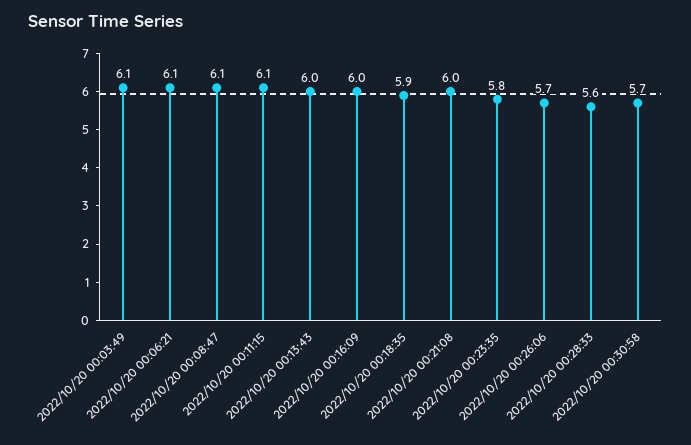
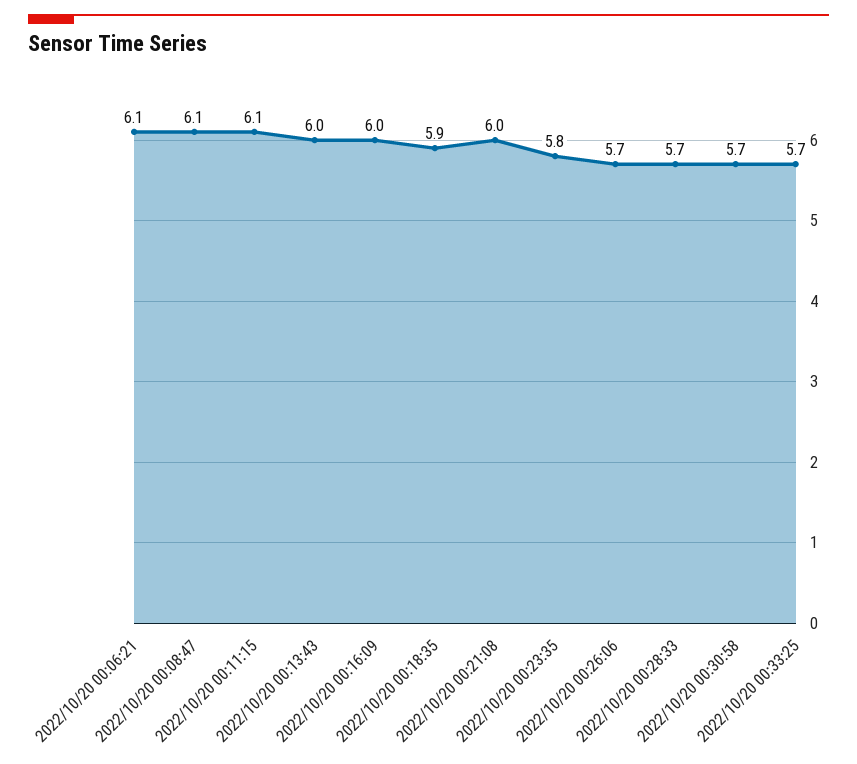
2022/10/20 00:03:49: 6.1 -> none
2022/10/20 00:28:33: 5.6 -> 5.7
2022/10/20 00:33:25: none -> 5.7

